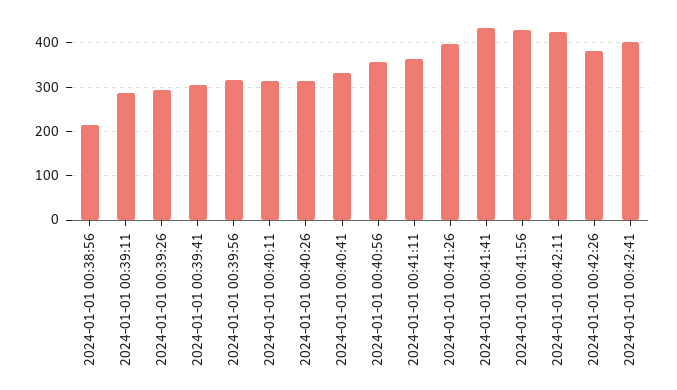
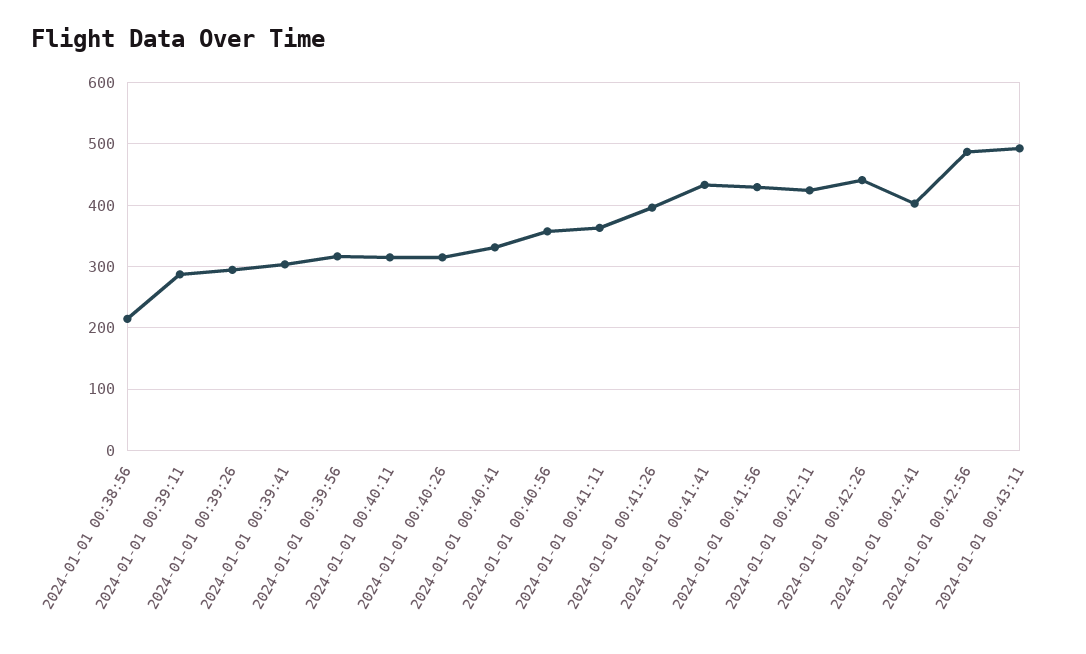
2024-01-01 00:42:26: 380 -> 440
2024-01-01 00:42:56: none -> 490
2024-01-01 00:43:11: none -> 490

